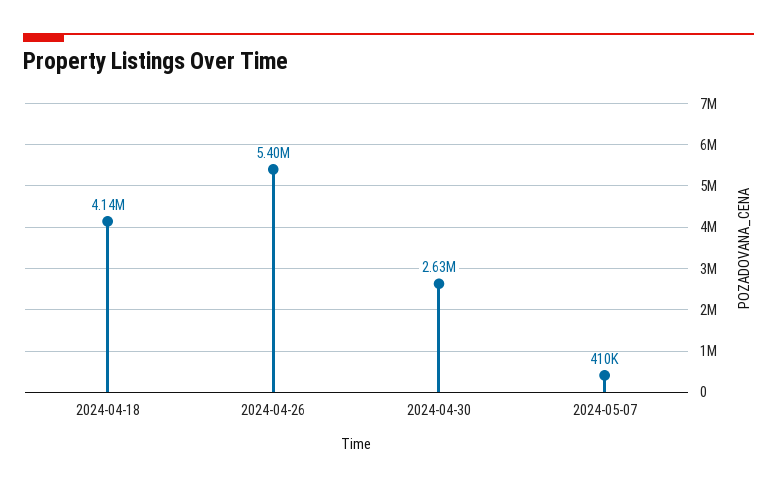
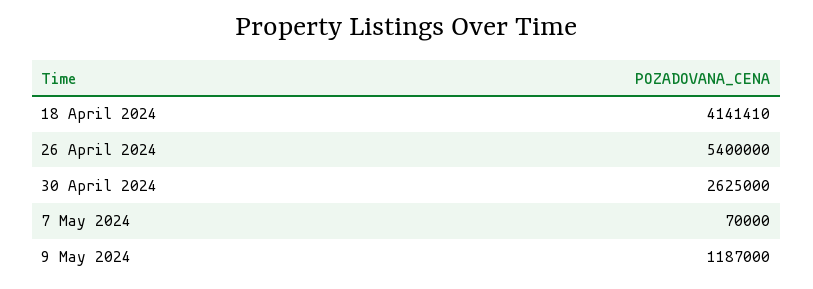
2024-05-07: 410000 -> 70000
9 May 2024: none -> 1187000

